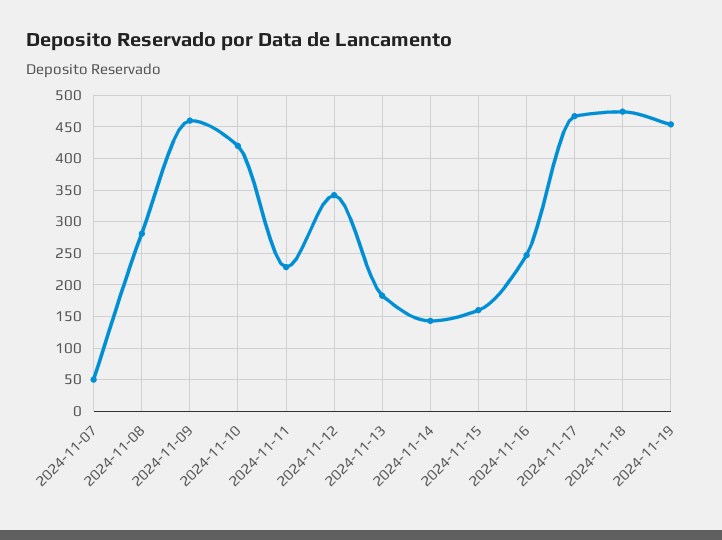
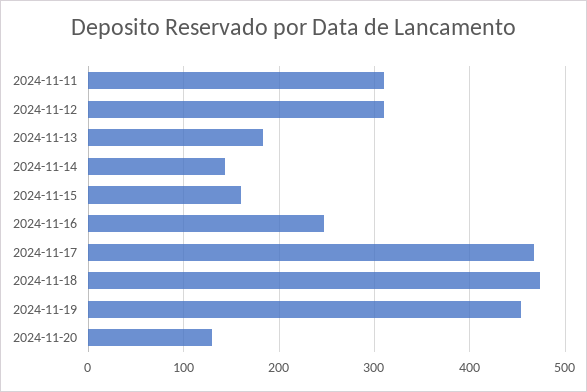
2024-11-07: 50 -> none
2024-11-08: 280 -> none
2024-11-09: 460 -> none
2024-11-10: 420 -> none
2024-11-11: 230 -> 310
2024-11-12: 340 -> 310
2024-11-20: none -> 130

